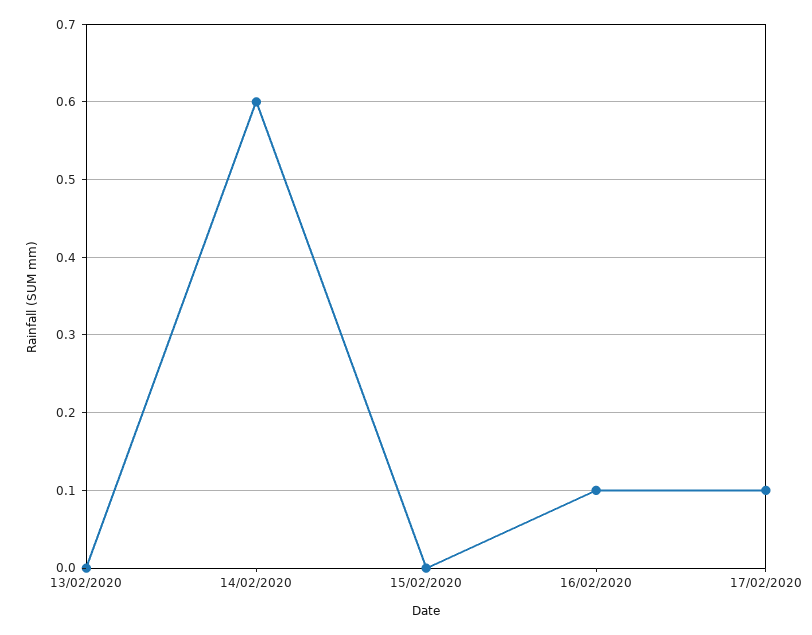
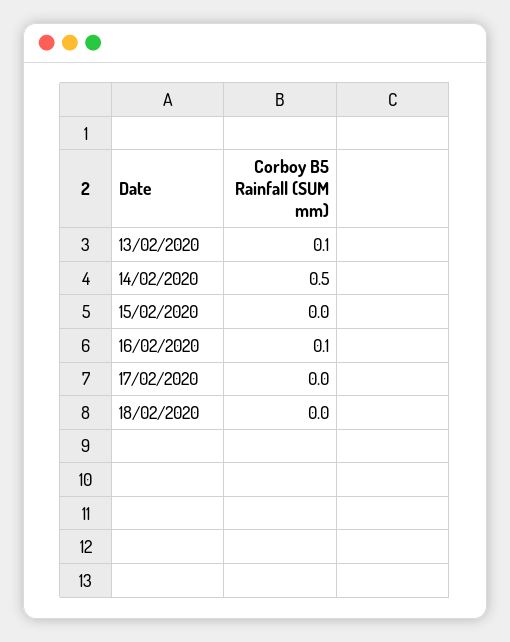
13/02/2020: 0 -> 0.1
14/02/2020: 0.6 -> 0.5
17/02/2020: 0.1 -> 0
18/02/2020: none -> 0

